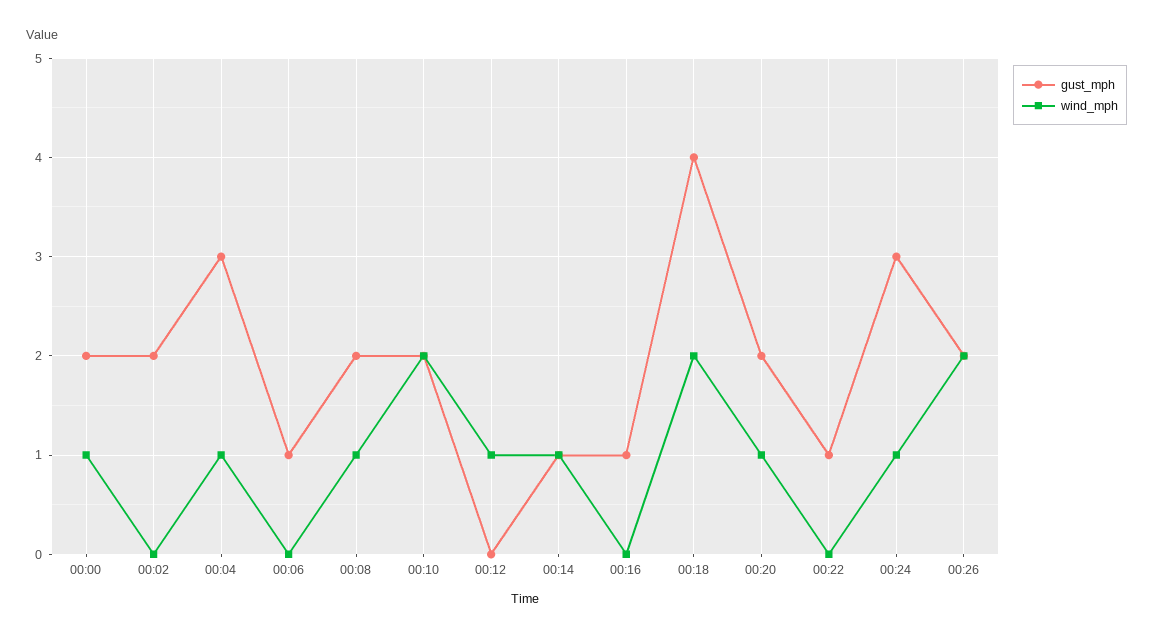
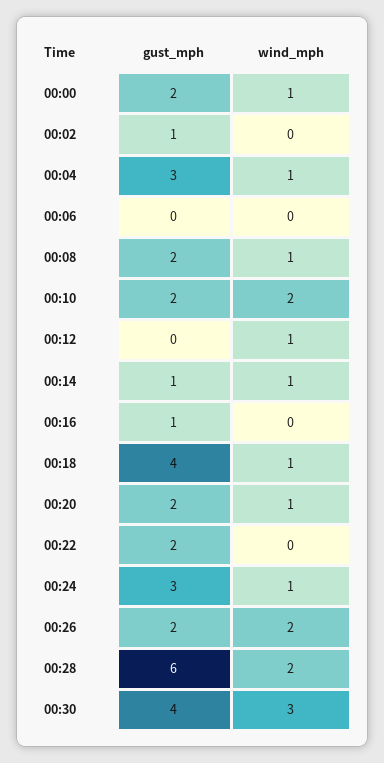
gust_mph, 00:02: 2 -> 1
gust_mph, 00:06: 1 -> 0
wind_mph, 00:18: 2 -> 1
gust_mph, 00:22: 1 -> 2
gust_mph, 00:28: none -> 6
wind_mph, 00:28: none -> 2
gust_mph, 00:30: none -> 4
wind_mph, 00:30: none -> 3

